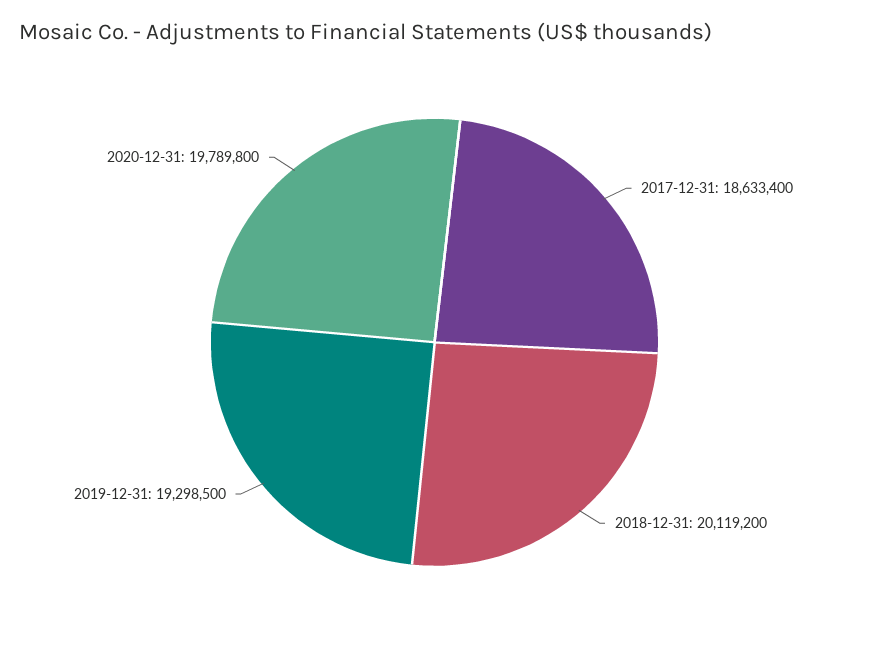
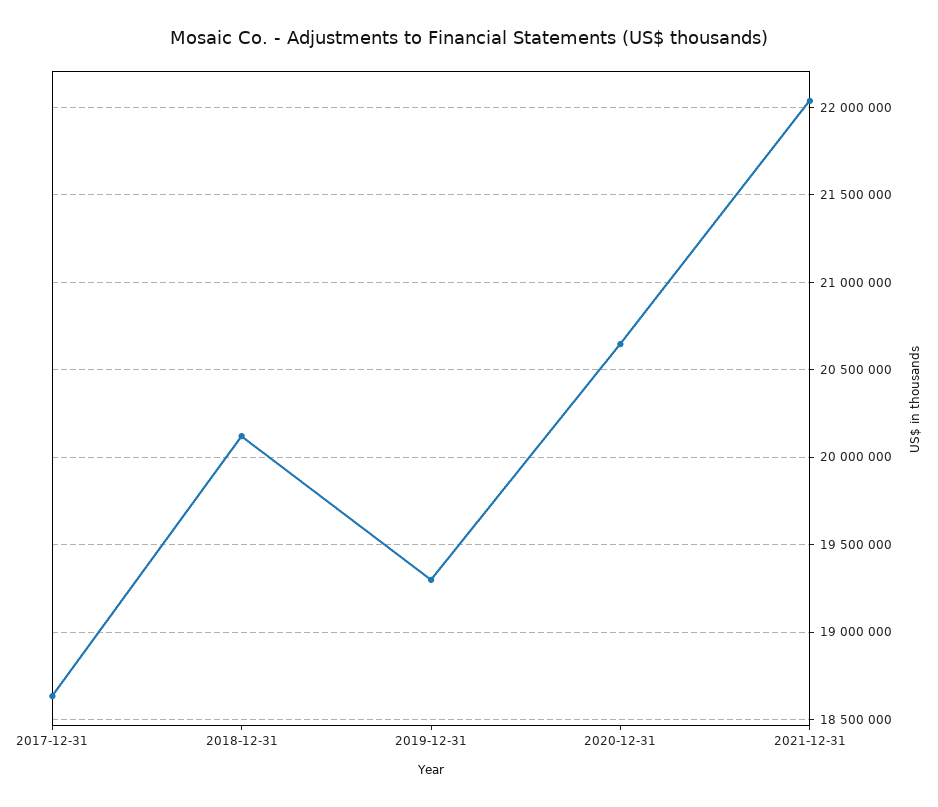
2020-12-31: 19789800 -> 20650000
2021-12-31: none -> 22050000

